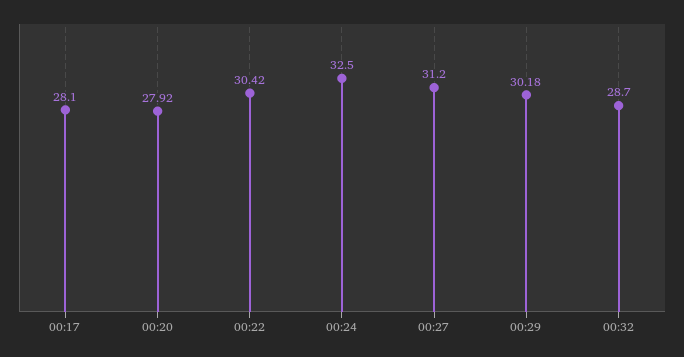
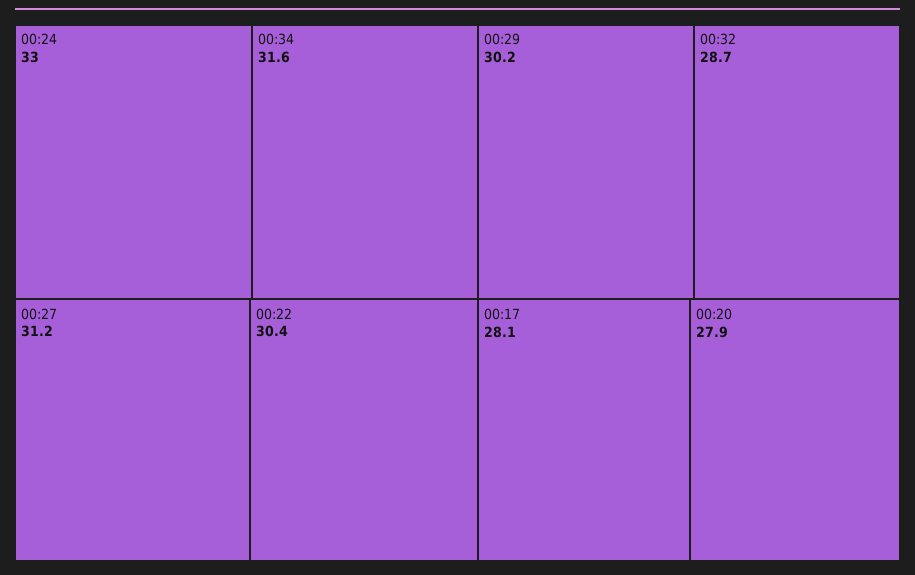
00:24: 32.5 -> 33
00:34: none -> 31.6

